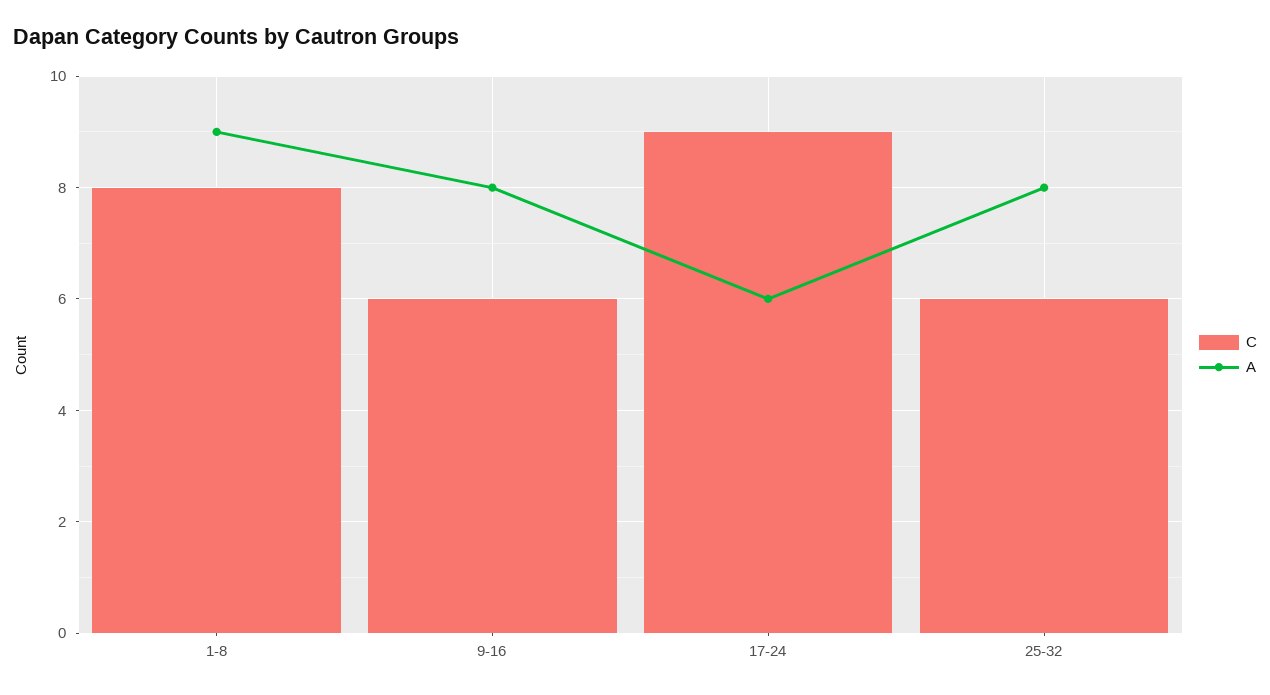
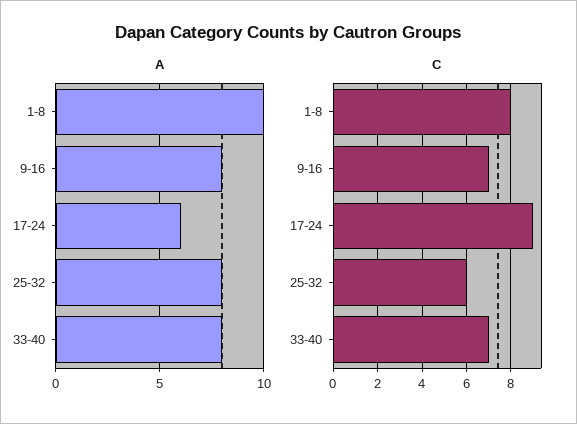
A, 1-8: 9 -> 10
C, 9-16: 6 -> 7
A, 33-40: none -> 8
C, 33-40: none -> 7

